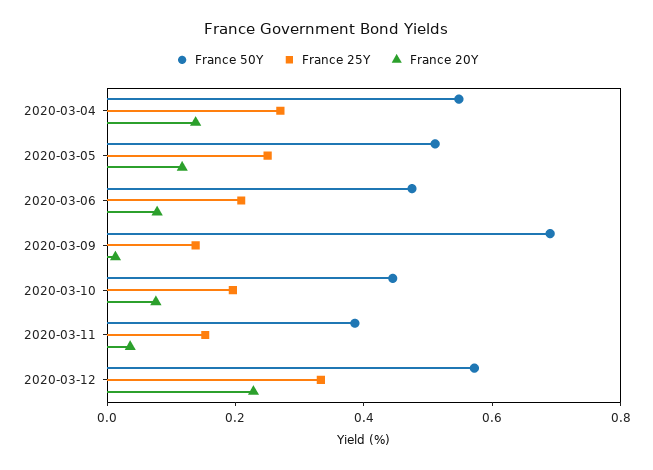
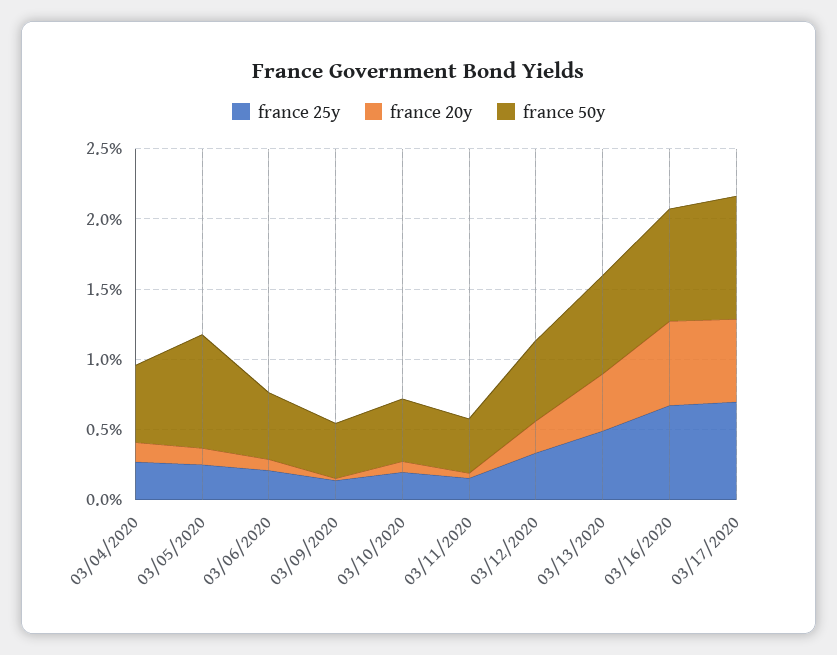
France 50Y, 2020-03-05: 0.5 -> 0.8
France 50Y, 2020-03-09: 0.7 -> 0.4
France 25Y, 03/13/2020: none -> 0.5
France 20Y, 03/13/2020: none -> 0.4
France 50Y, 03/13/2020: none -> 0.7
France 25Y, 03/16/2020: none -> 0.7
France 20Y, 03/16/2020: none -> 0.6
France 50Y, 03/16/2020: none -> 0.8
France 25Y, 03/17/2020: none -> 0.7
France 20Y, 03/17/2020: none -> 0.6
France 50Y, 03/17/2020: none -> 0.9

